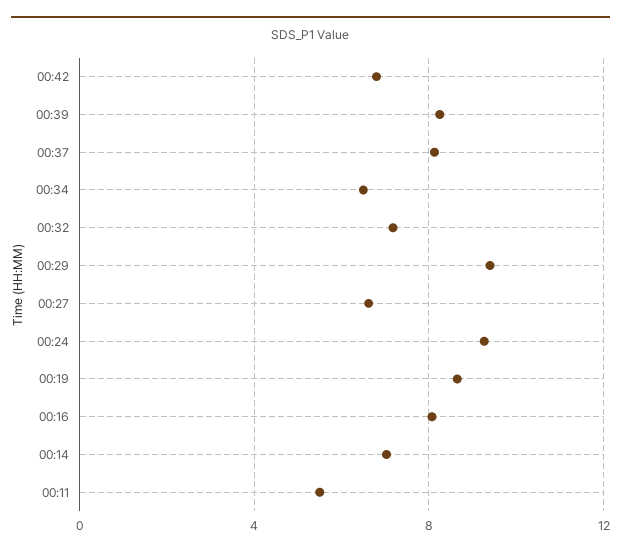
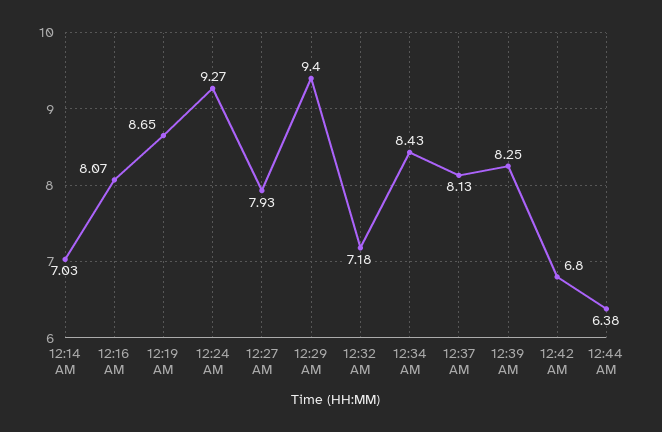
00:34: 6.5 -> 8.43
00:27: 6.5 -> 7.93
00:11: 5.5 -> none
12:44 AM: none -> 6.38

